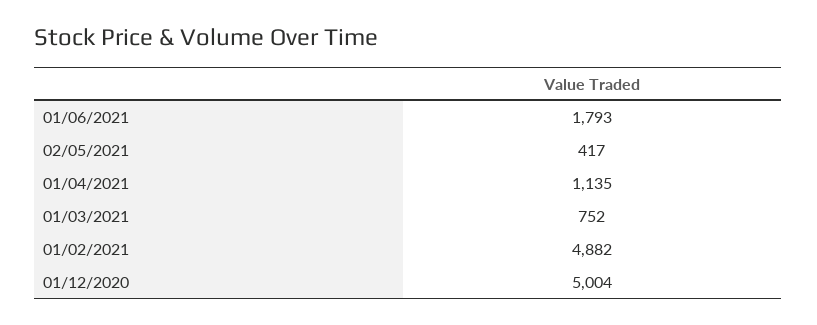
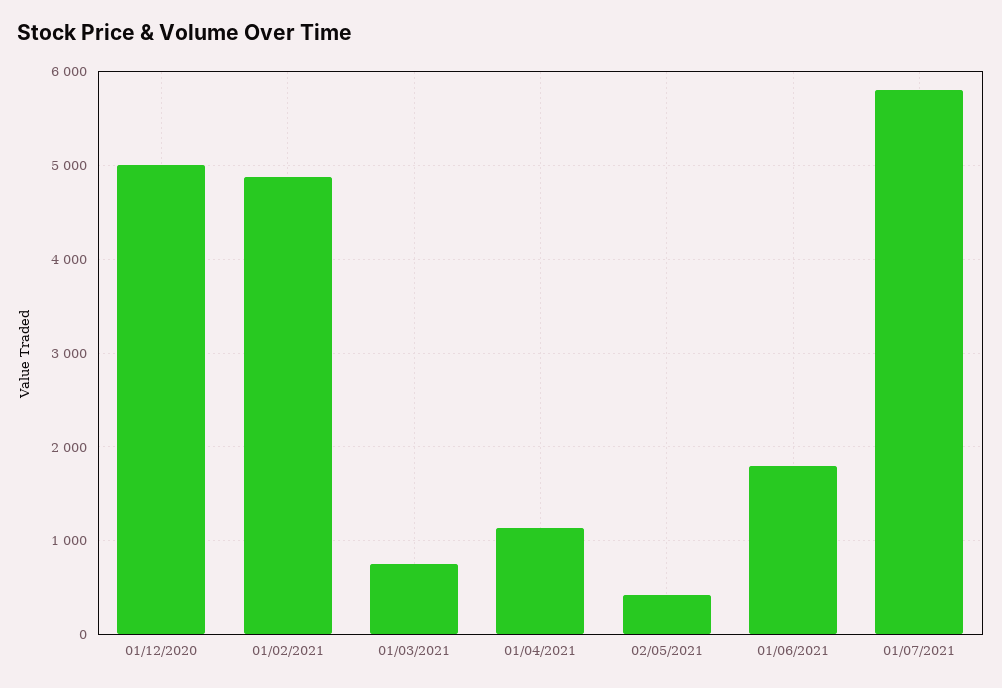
01/07/2021: none -> 5800

